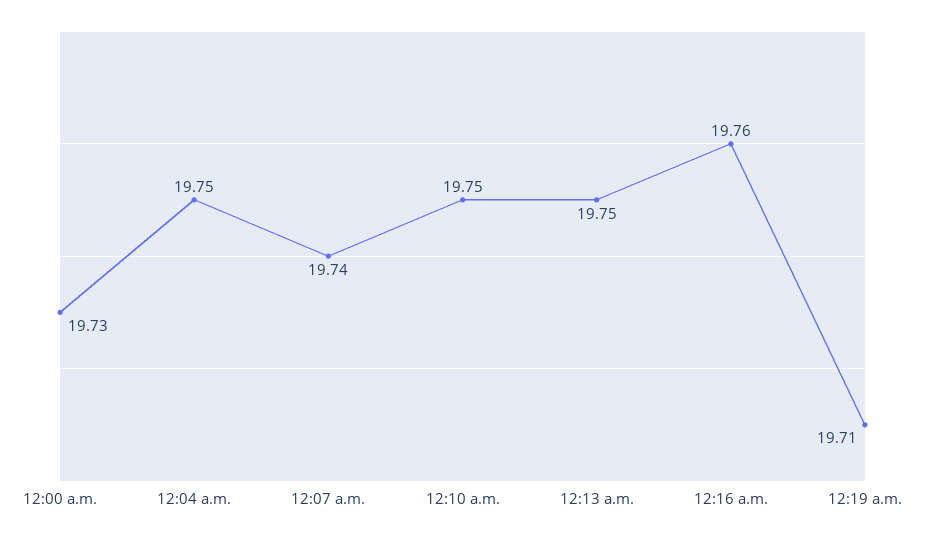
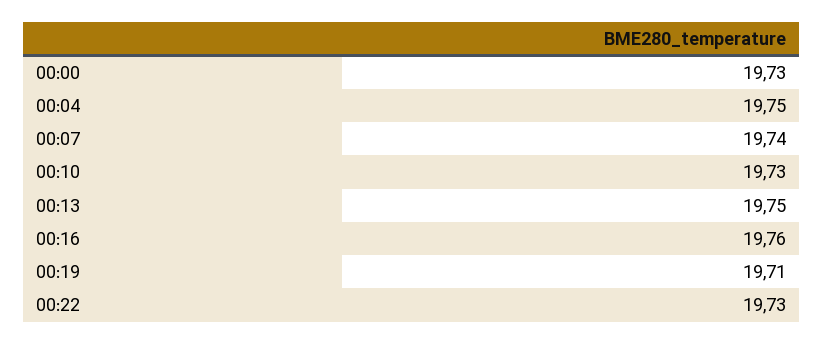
12:10 a.m.: 19.75 -> 19.73
00:22: none -> 19.73

